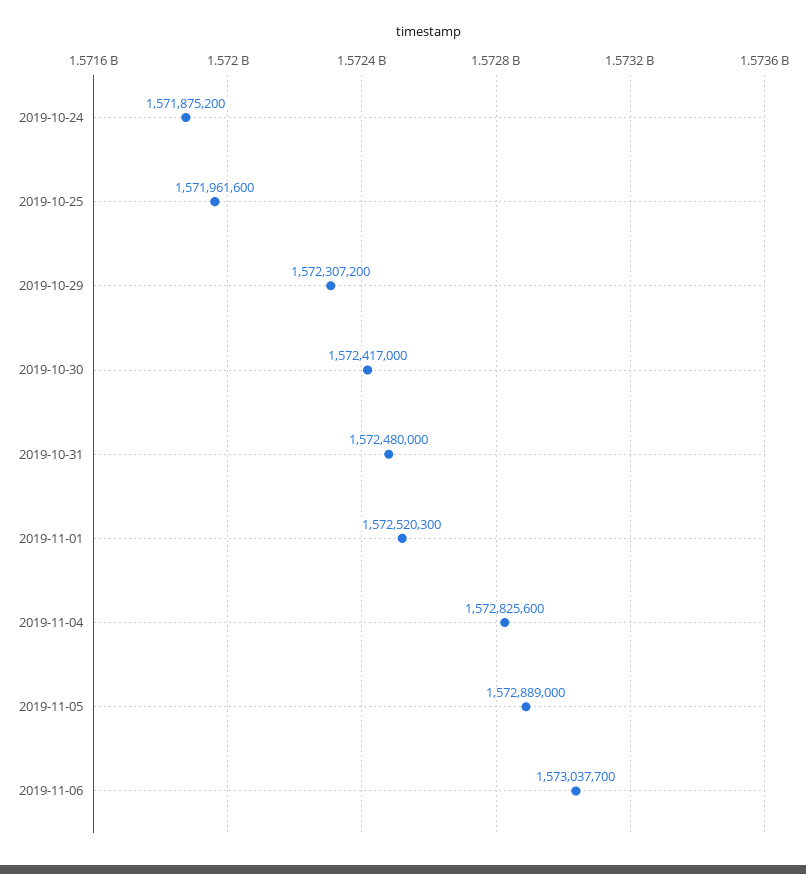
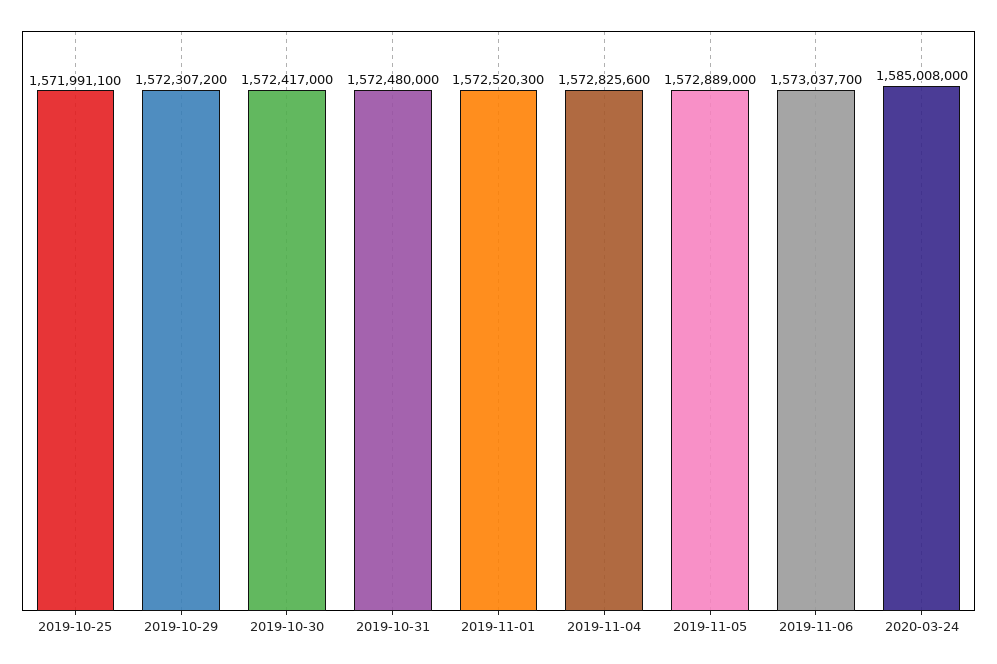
2019-10-24: 1571875200 -> none
2019-10-25: 1571961600 -> 1571991100
2020-03-24: none -> 1585008000

